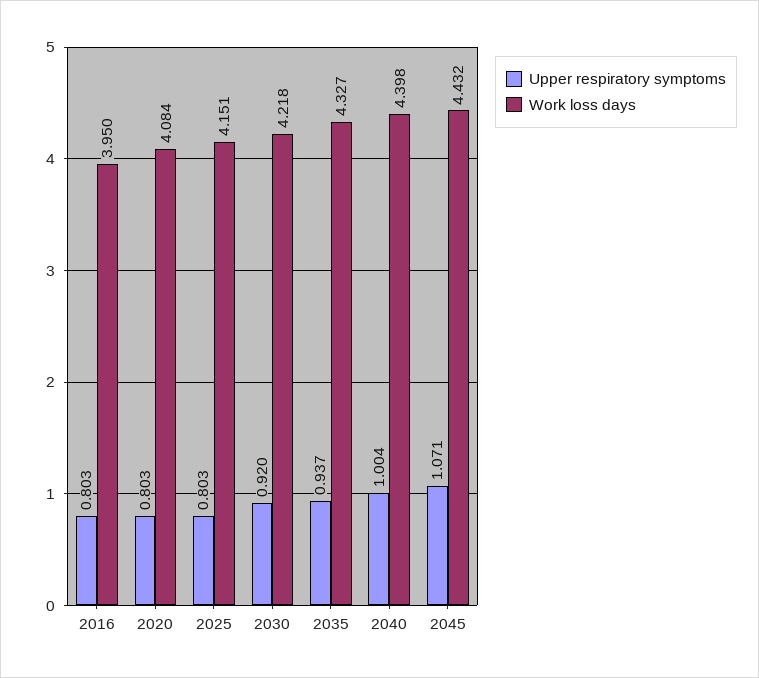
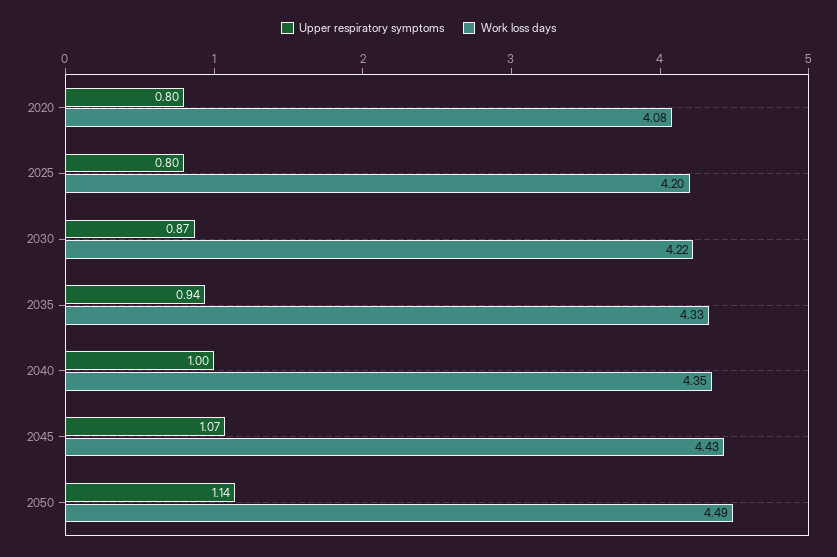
Upper respiratory symptoms, 2016: 0.803 -> none
Work loss days, 2016: 3.95 -> none
Work loss days, 2025: 4.151 -> 4.2
Upper respiratory symptoms, 2030: 0.92 -> 0.87
Work loss days, 2040: 4.398 -> 4.35
Upper respiratory symptoms, 2050: none -> 1.14
Work loss days, 2050: none -> 4.49

